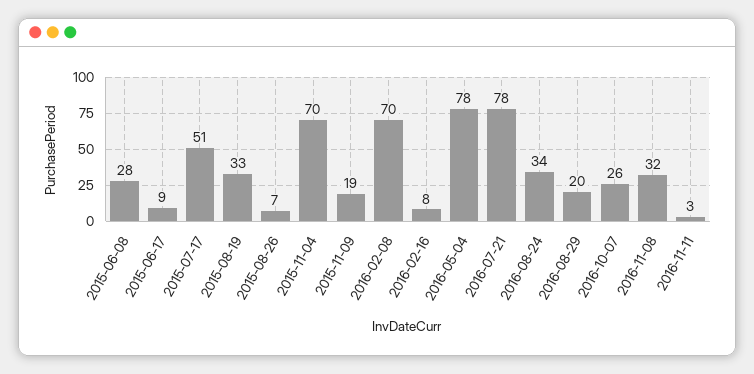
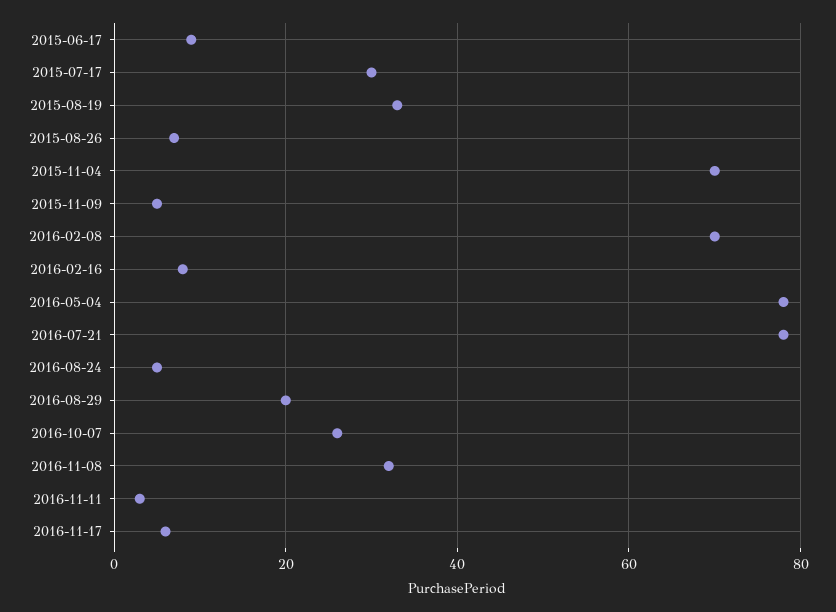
2015-06-08: 28 -> none
2015-07-17: 51 -> 30
2015-11-09: 19 -> 5
2016-08-24: 34 -> 5
2016-11-17: none -> 5

